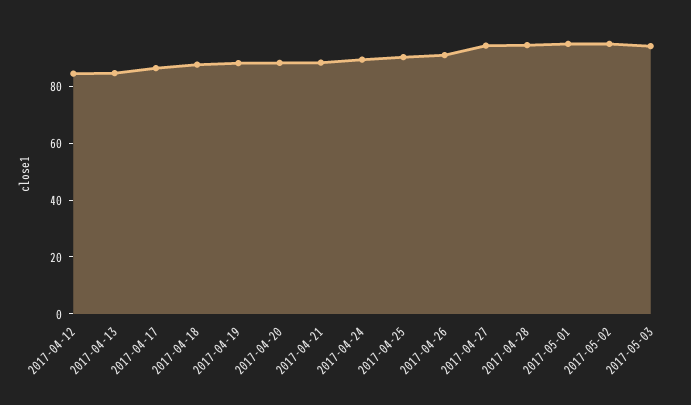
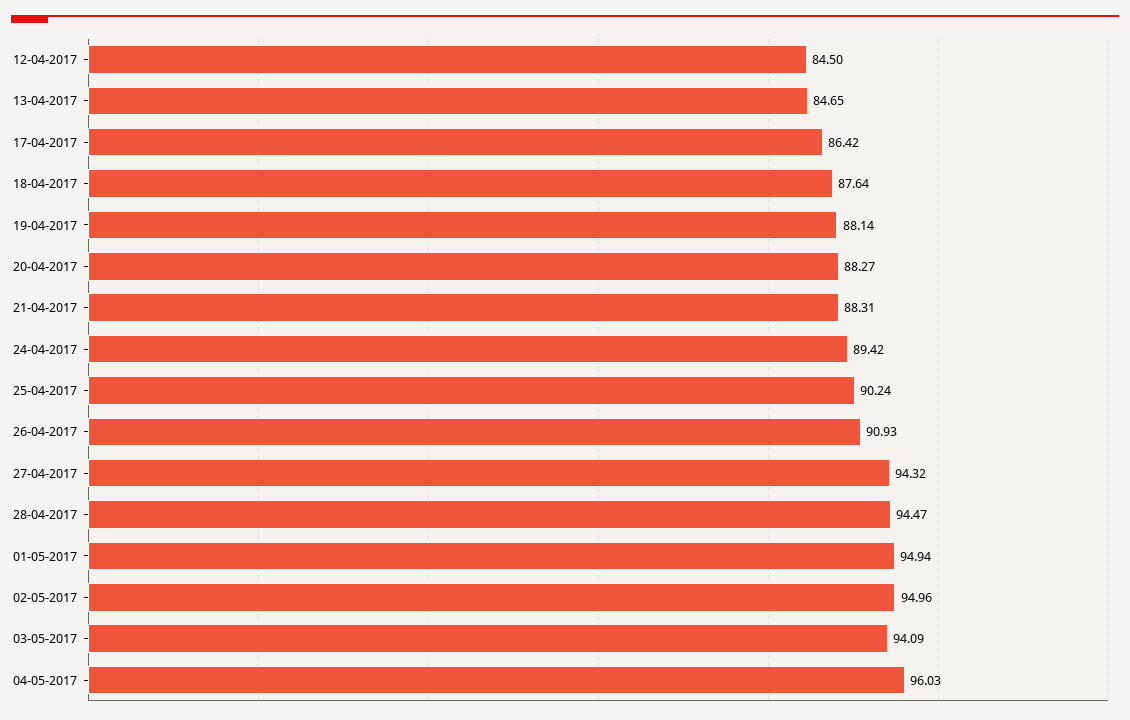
04-05-2017: none -> 96.03

